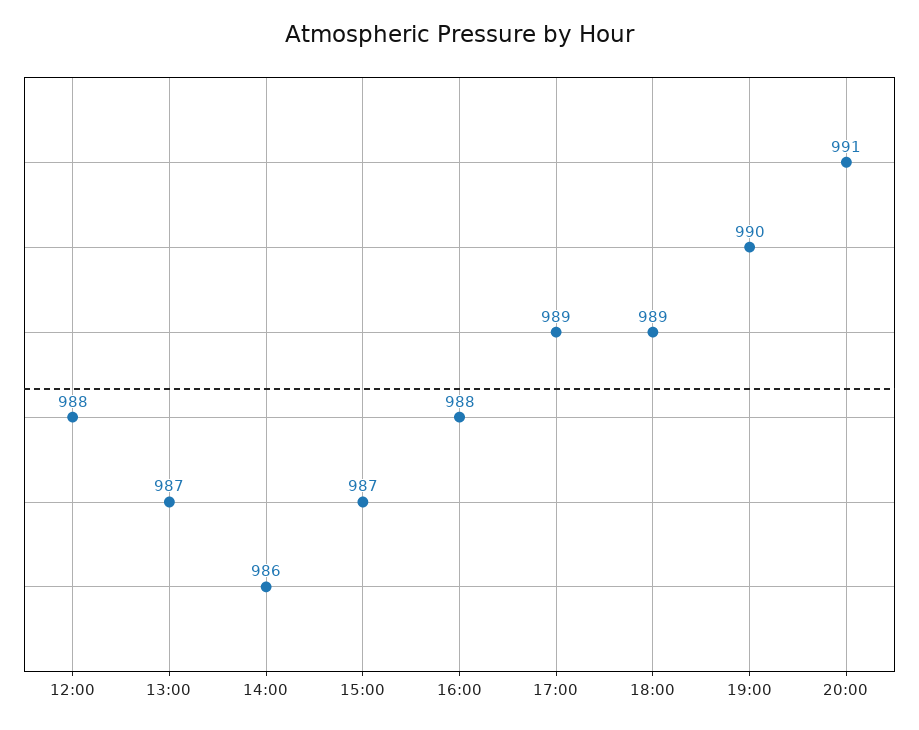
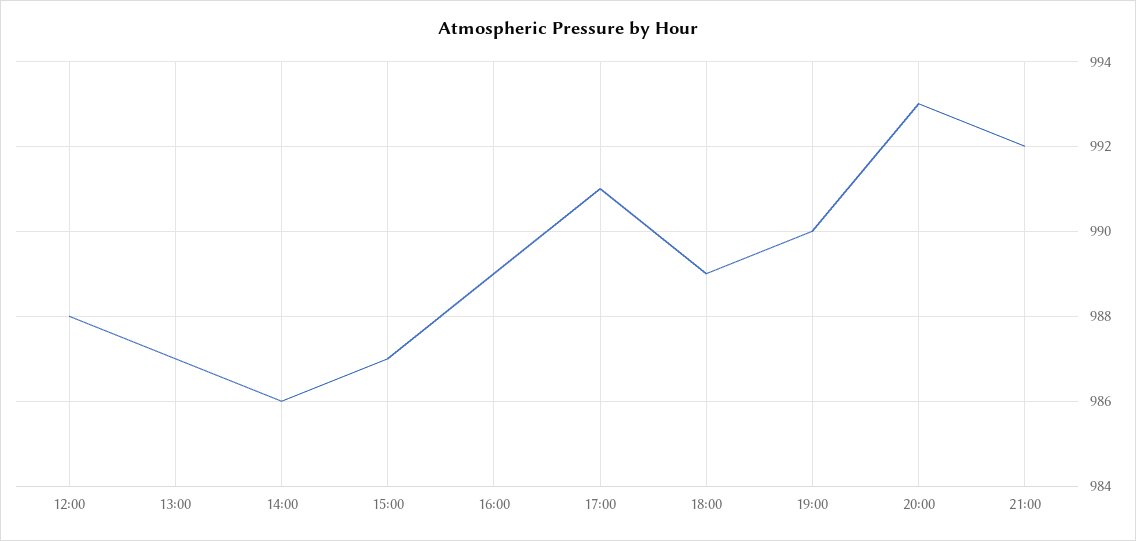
16:00: 988 -> 989
17:00: 989 -> 991
20:00: 991 -> 993
21:00: none -> 992

